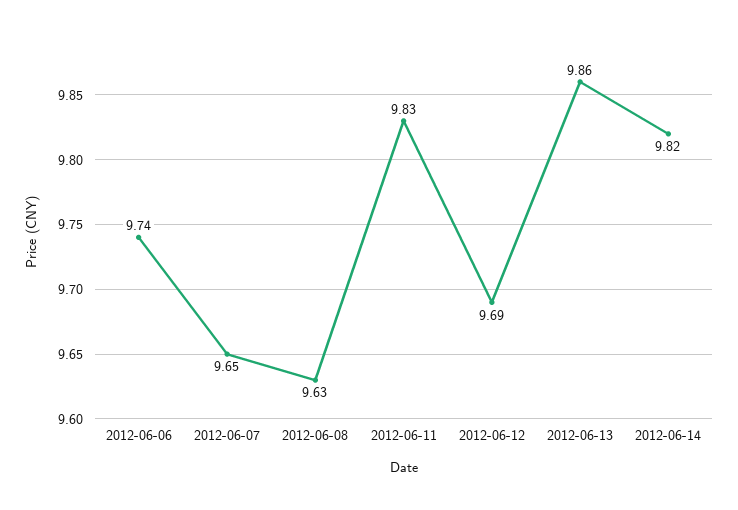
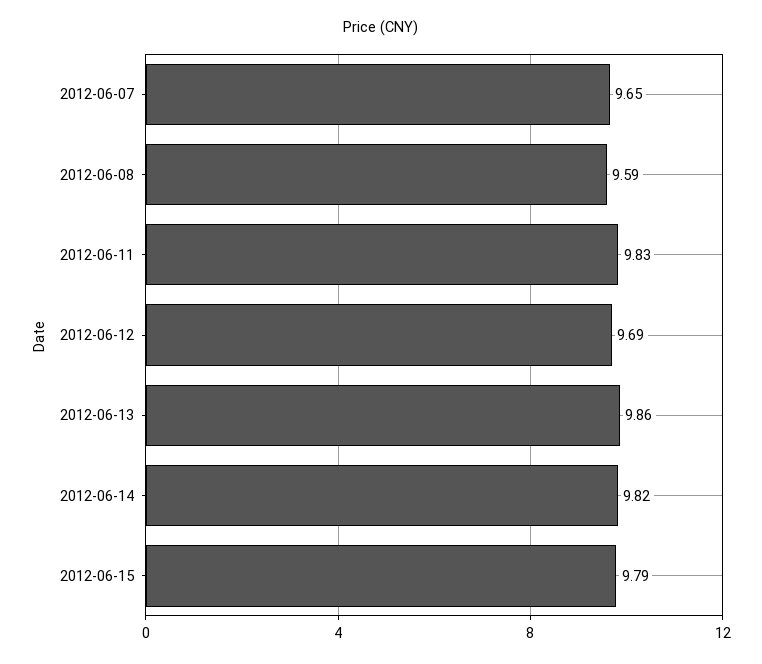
2012-06-06: 9.74 -> none
2012-06-08: 9.63 -> 9.59
2012-06-15: none -> 9.79

